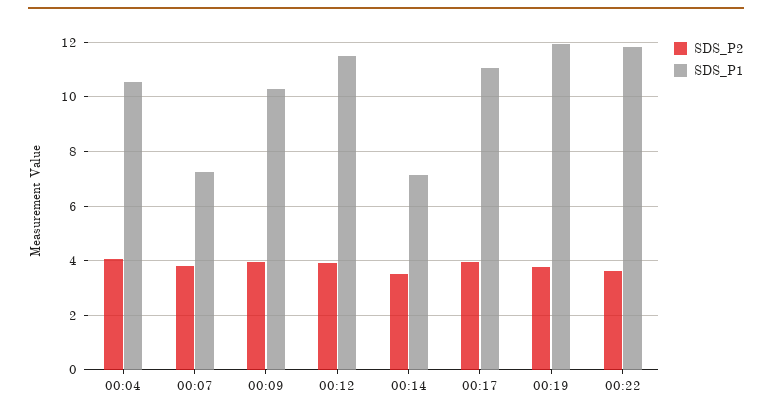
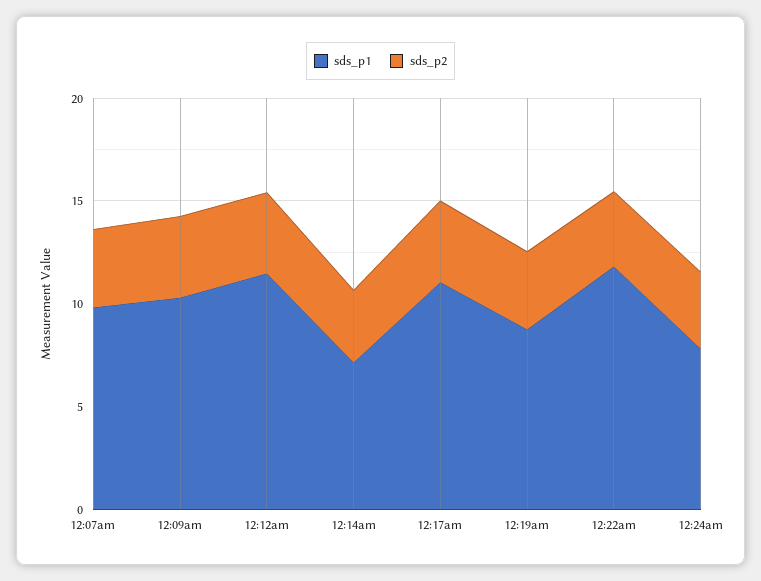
SDS_P2, 00:04: 4 -> none
SDS_P1, 00:04: 10.5 -> none
SDS_P1, 00:07: 7.25 -> 10
SDS_P1, 00:19: 12 -> 9
SDS_P1, 12:24am: none -> 8
SDS_P2, 12:24am: none -> 4

